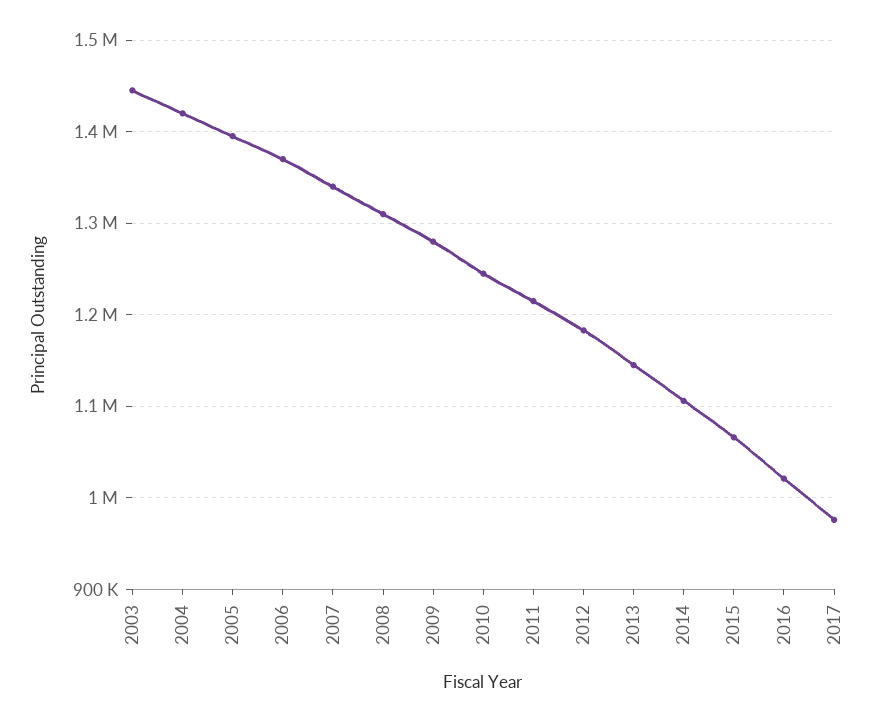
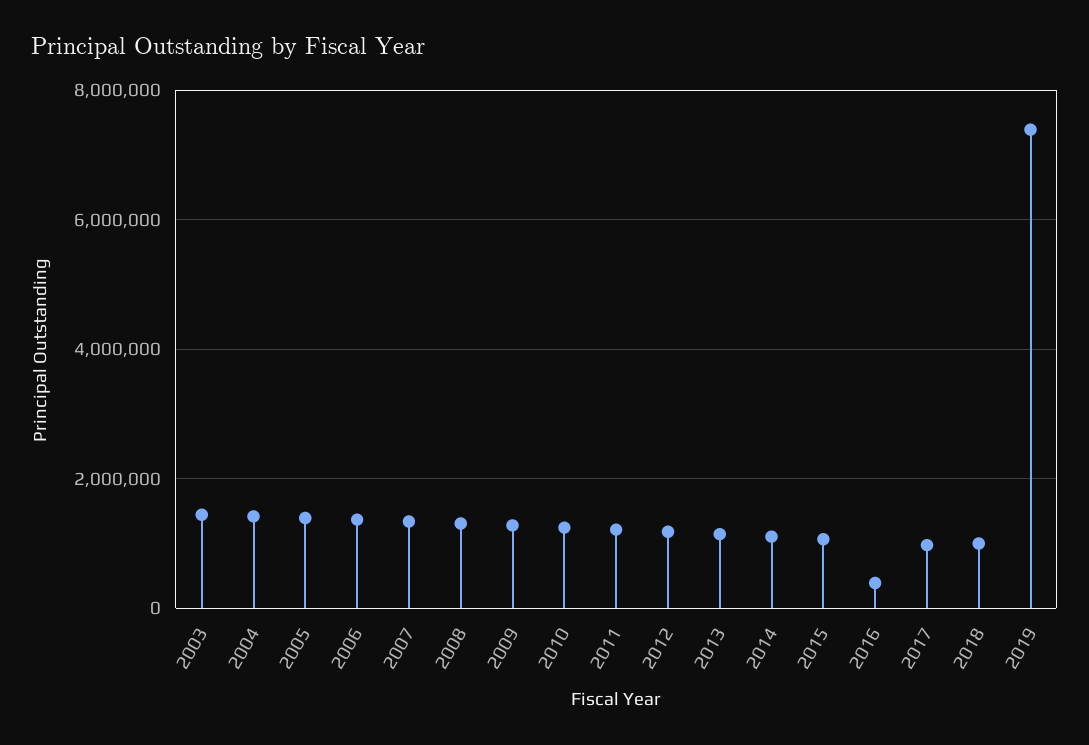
2016: 1020000 -> 400000
2018: none -> 1000000
2019: none -> 7400000

